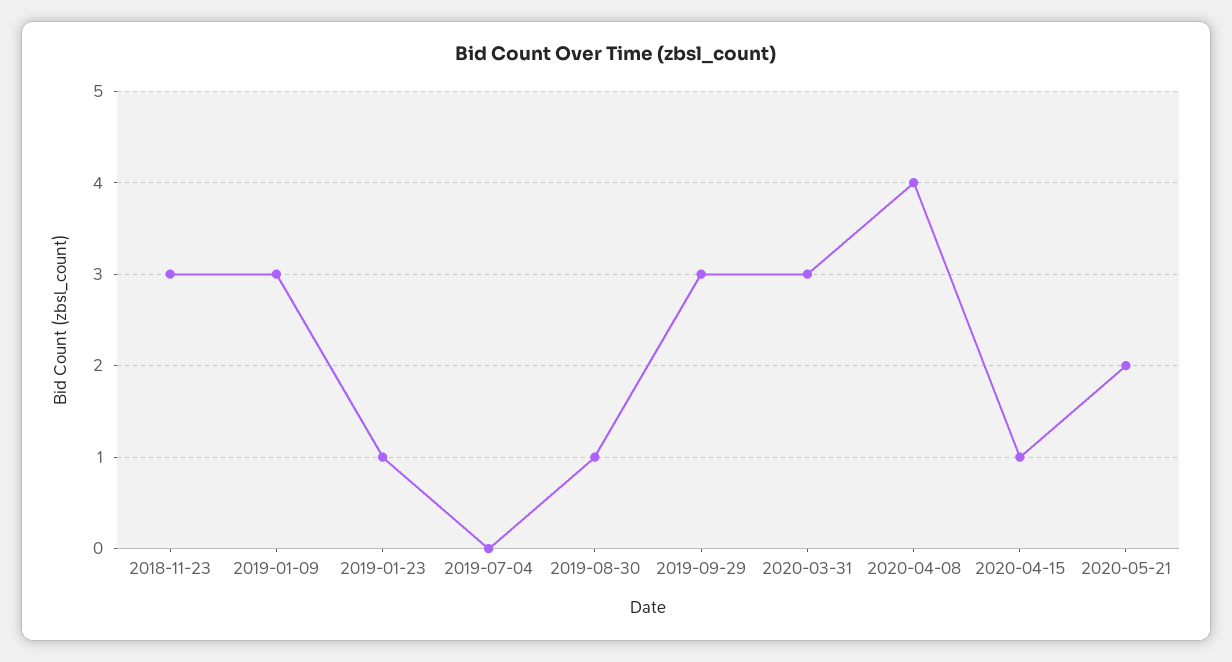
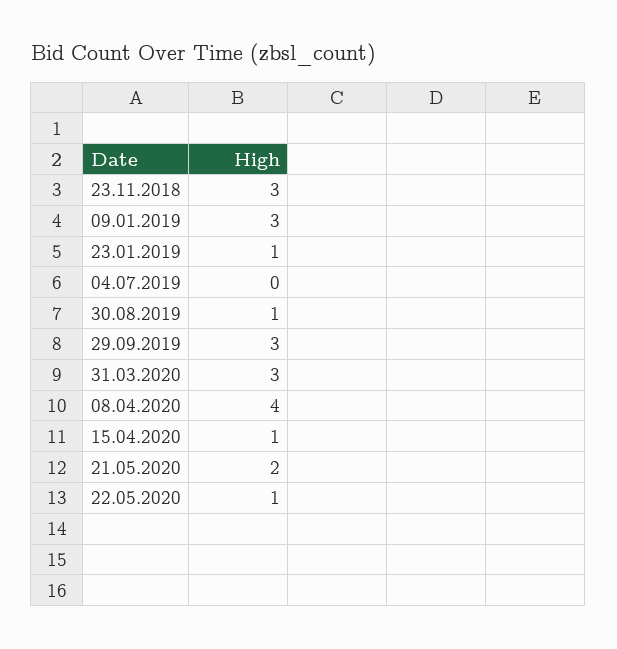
22.05.2020: none -> 1

